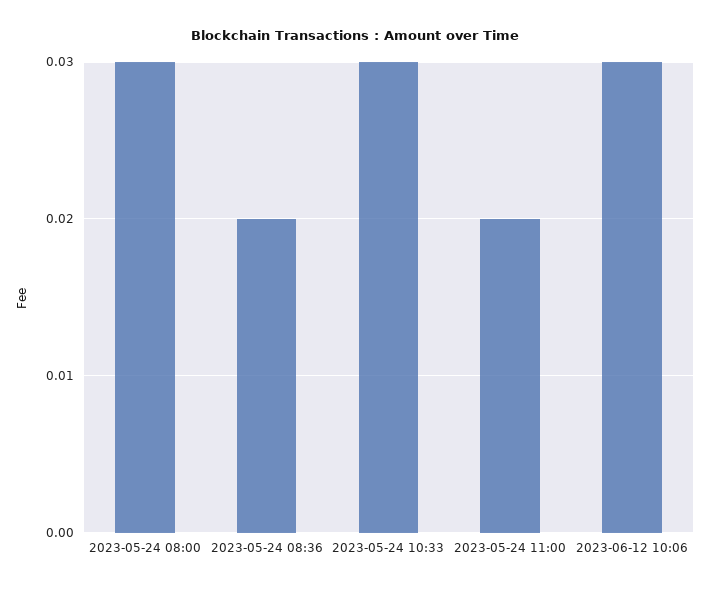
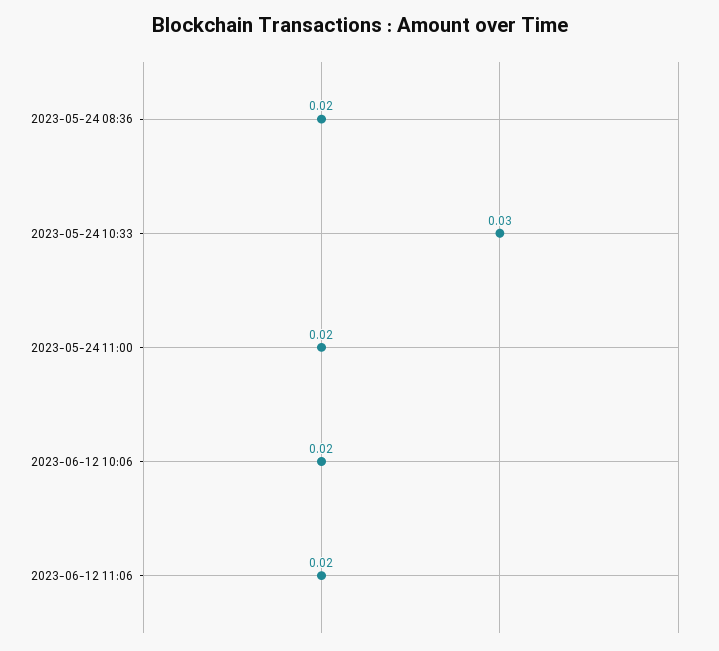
2023-05-24 08:00: 0.03 -> none
2023-06-12 10:06: 0.03 -> 0.02
2023-06-12 11:06: none -> 0.02

